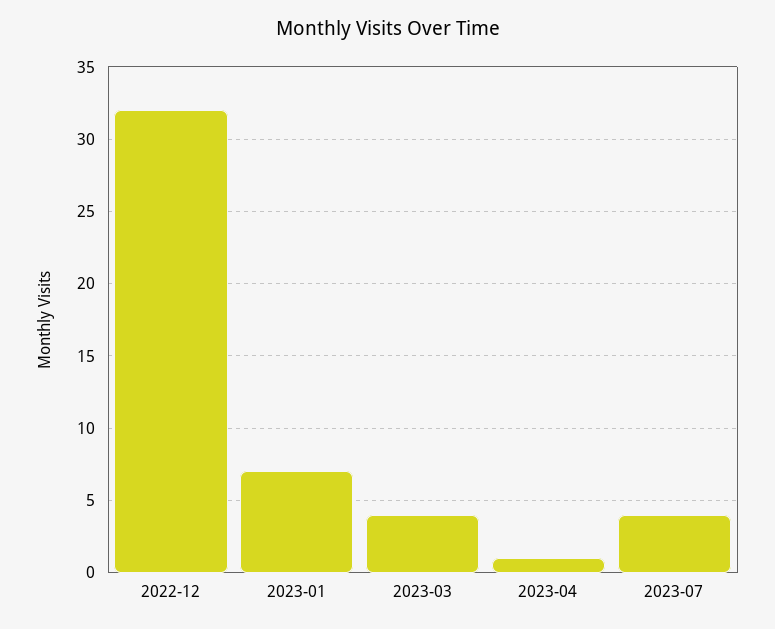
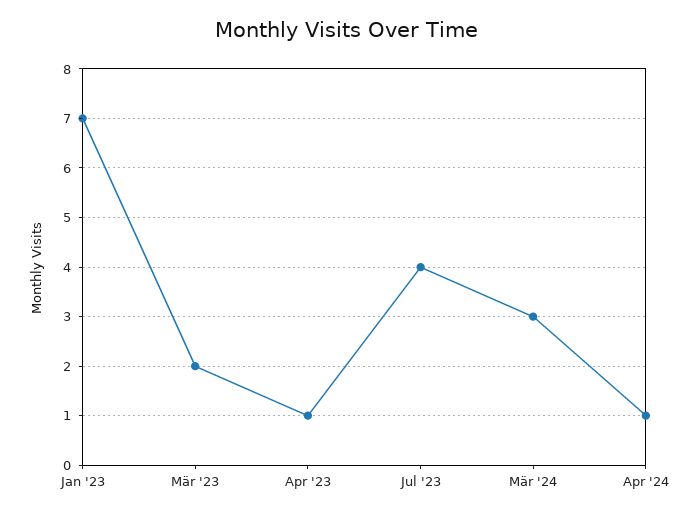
2022-12: 32 -> none
2023-03: 4 -> 2
Mär '24: none -> 3
Apr '24: none -> 1

